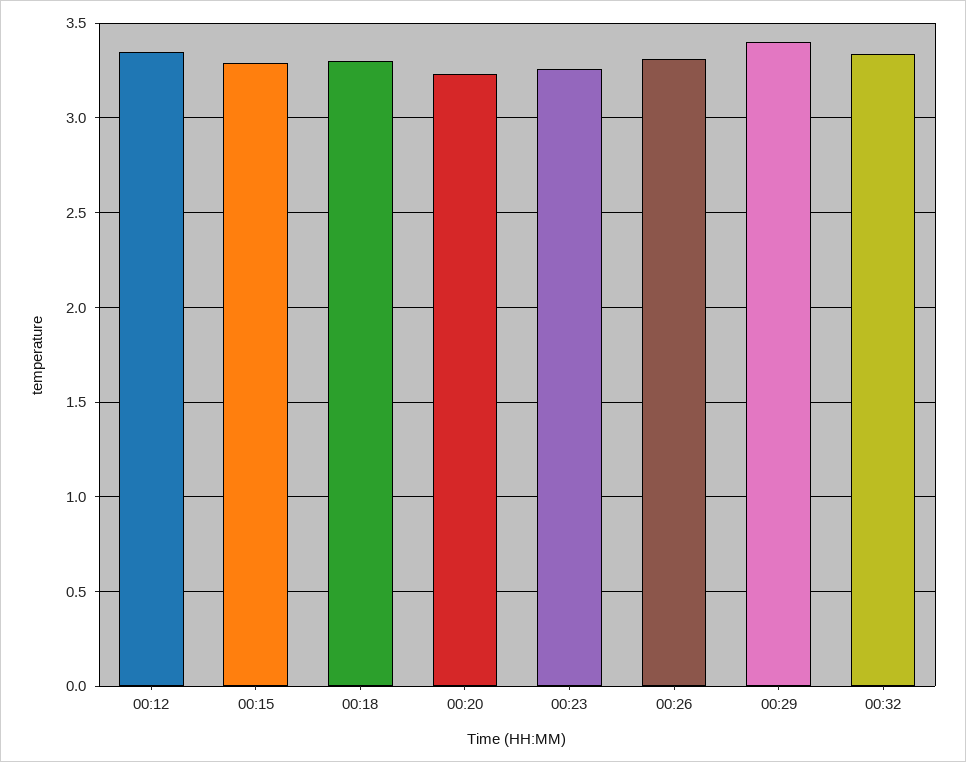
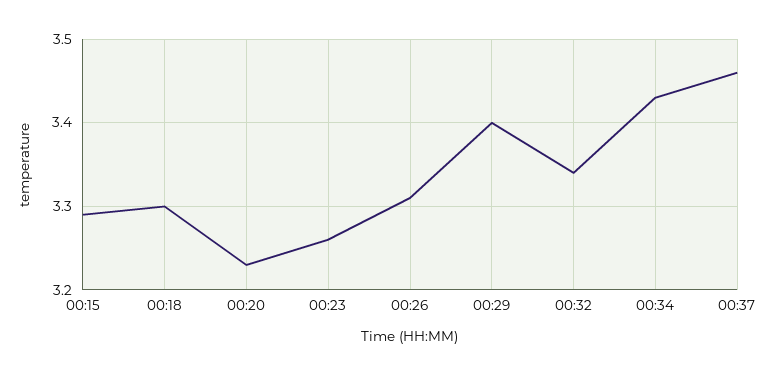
00:12: 3.35 -> none
00:34: none -> 3.43
00:37: none -> 3.46

